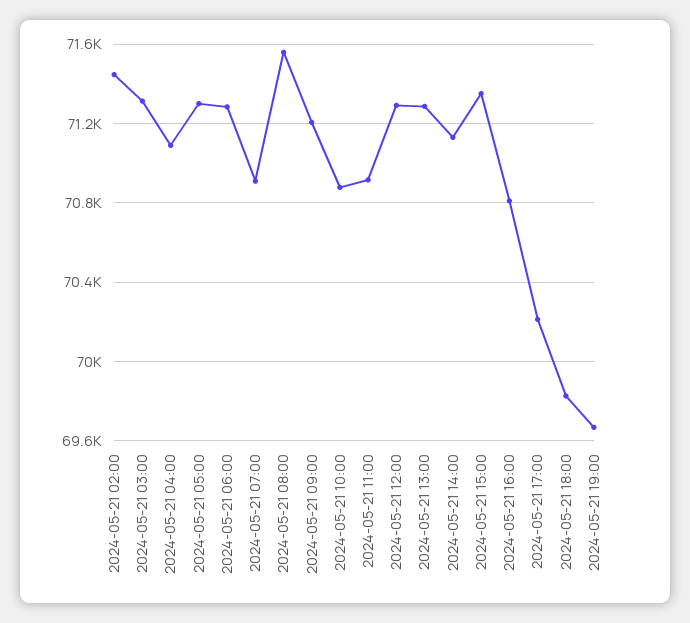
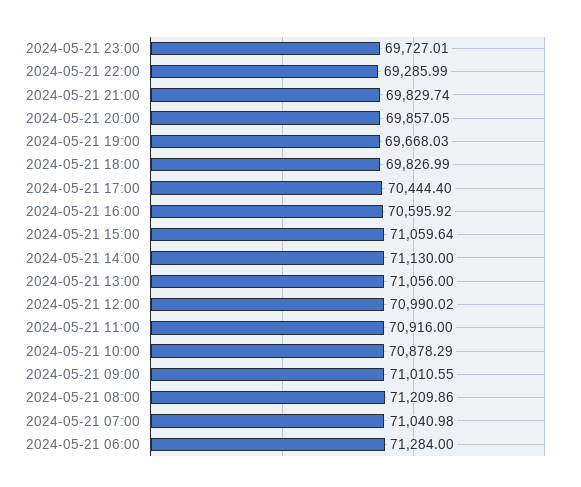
2024-05-21 02:00: 71450 -> none
2024-05-21 03:00: 71300 -> none
2024-05-21 04:00: 71100 -> none
2024-05-21 05:00: 71300 -> none
2024-05-21 07:00: 70900 -> 71040.98
2024-05-21 08:00: 71550 -> 71209.86
2024-05-21 09:00: 71200 -> 71010.55
2024-05-21 12:00: 71300 -> 70990.02
2024-05-21 13:00: 71300 -> 71056
2024-05-21 15:00: 71350 -> 71059.64
2024-05-21 16:00: 70800 -> 70595.92
2024-05-21 17:00: 70200 -> 70444.4
2024-05-21 23:00: none -> 69727.01
2024-05-21 22:00: none -> 69285.99
2024-05-21 21:00: none -> 69829.74
2024-05-21 20:00: none -> 69857.05

